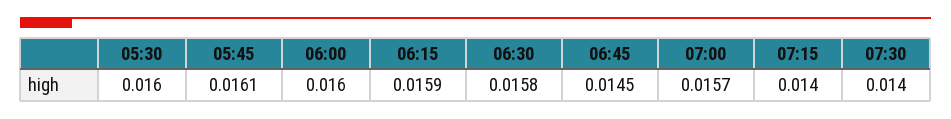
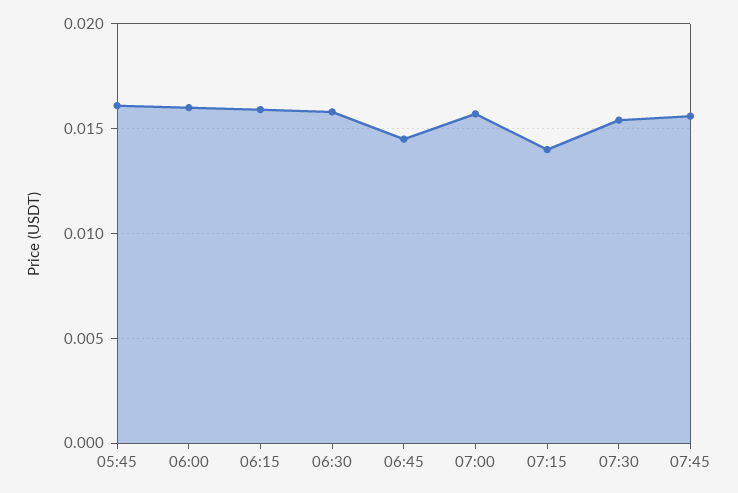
05:30: 0.016 -> none
07:30: 0.014 -> 0.0155
07:45: none -> 0.0155

